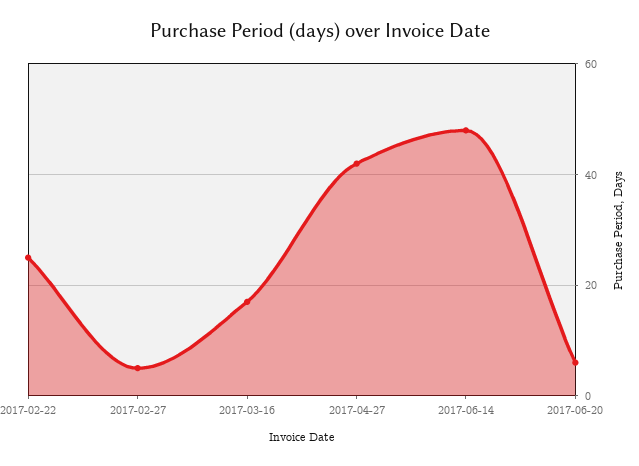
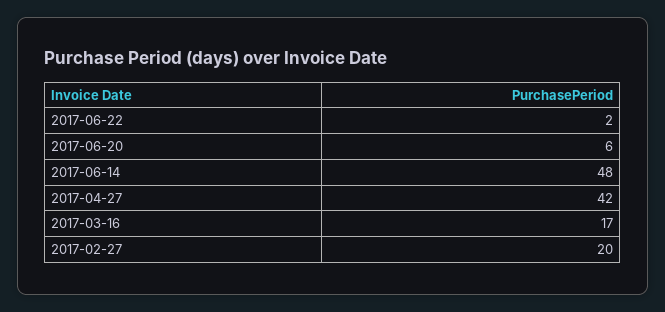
2017-02-22: 25 -> none
2017-02-27: 5 -> 20
2017-06-22: none -> 2

